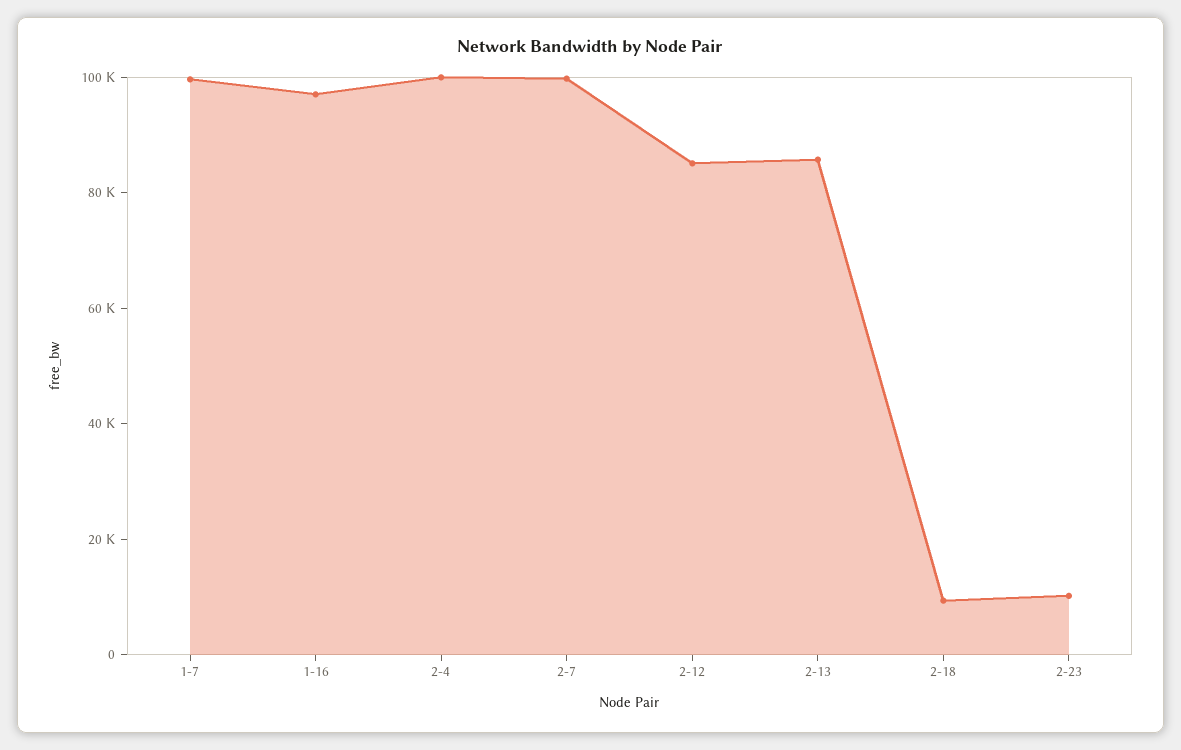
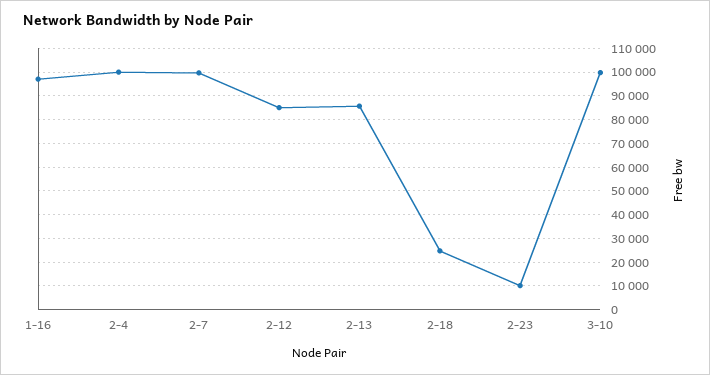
1-7: 100000 -> none
2-18: 10000 -> 25000
3-10: none -> 100000

